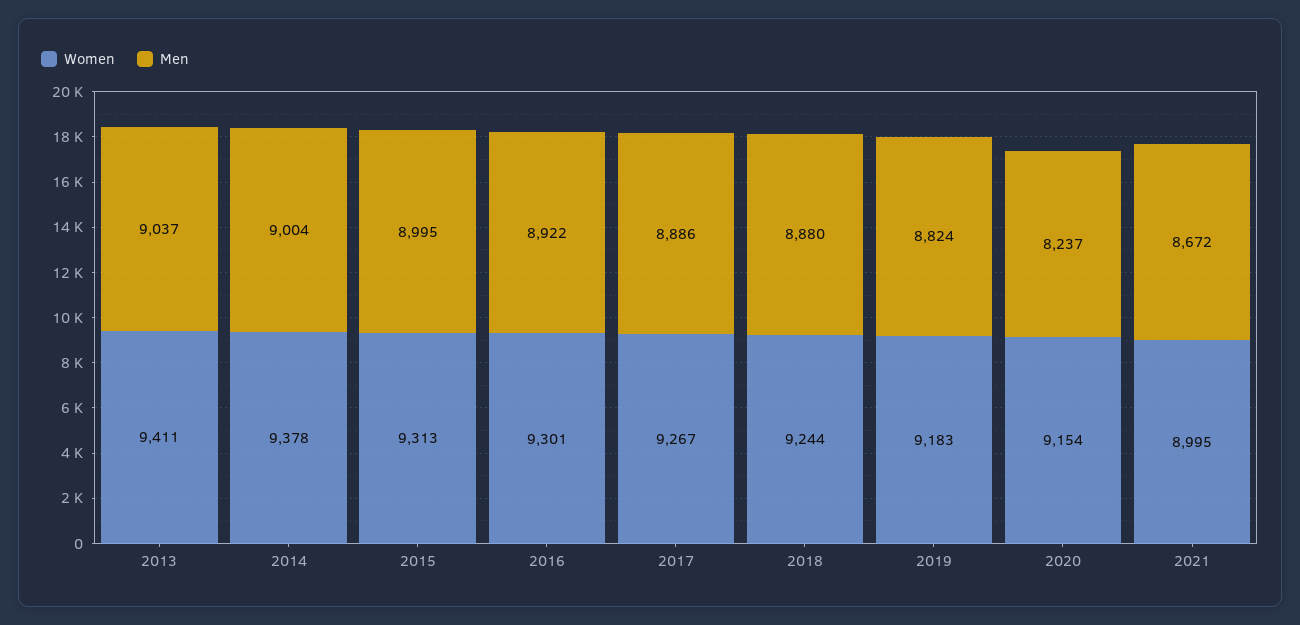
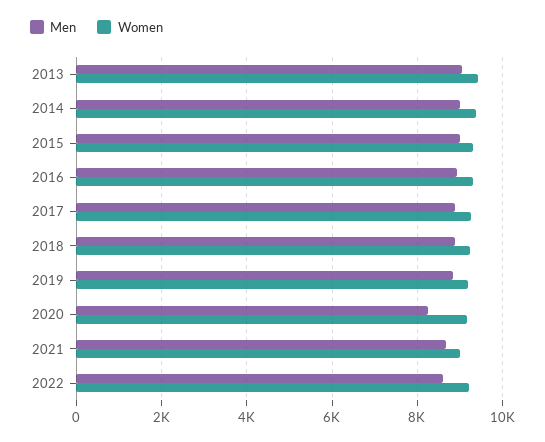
Men, 2022: none -> 8600
Women, 2022: none -> 9200

